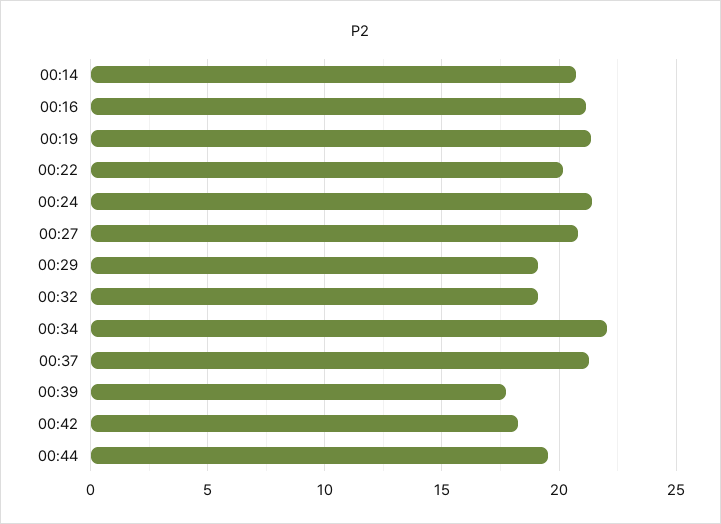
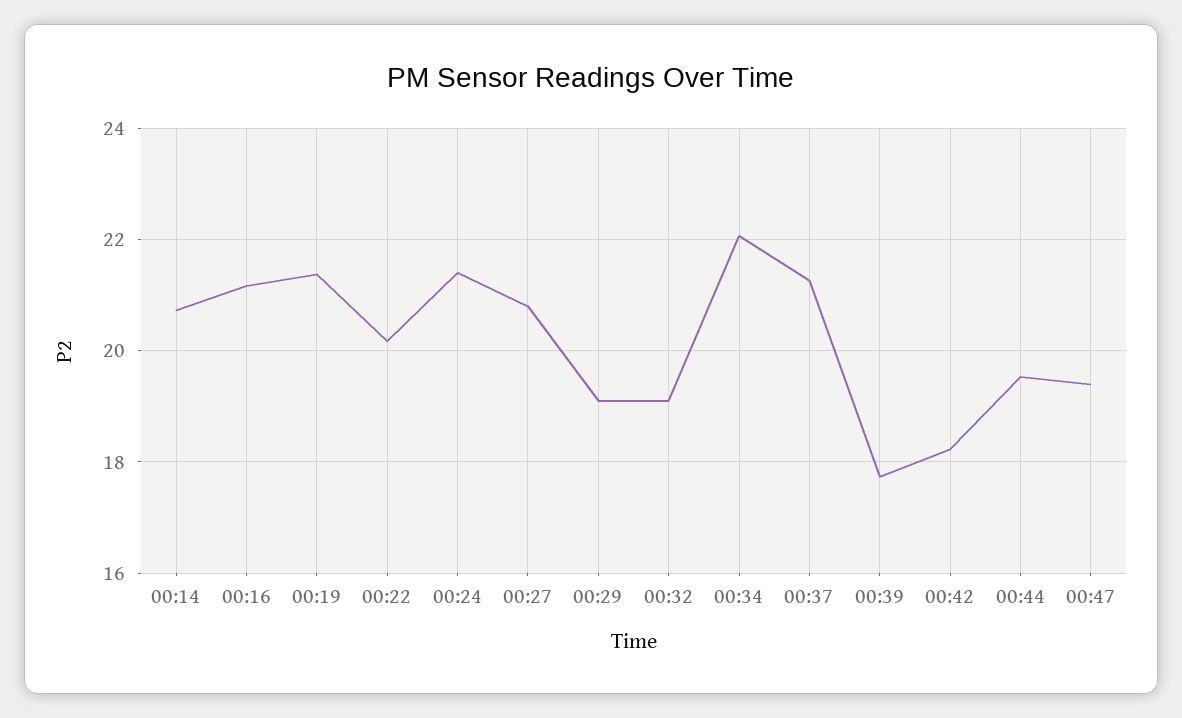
00:47: none -> 19.4

